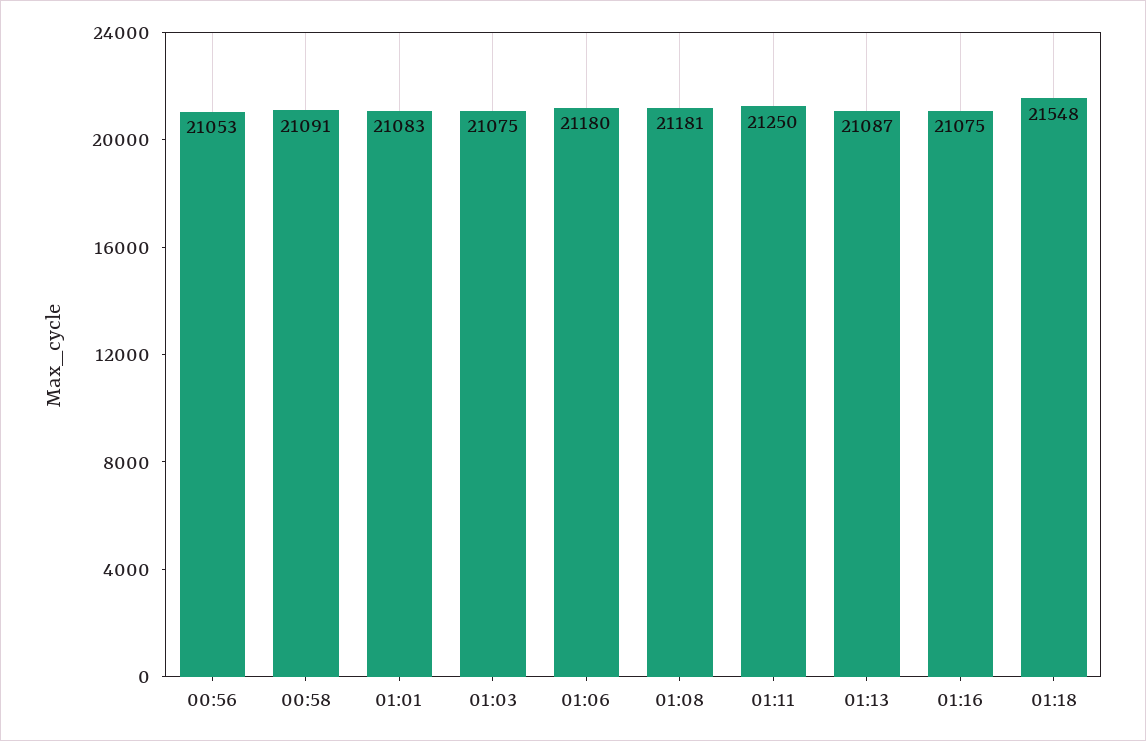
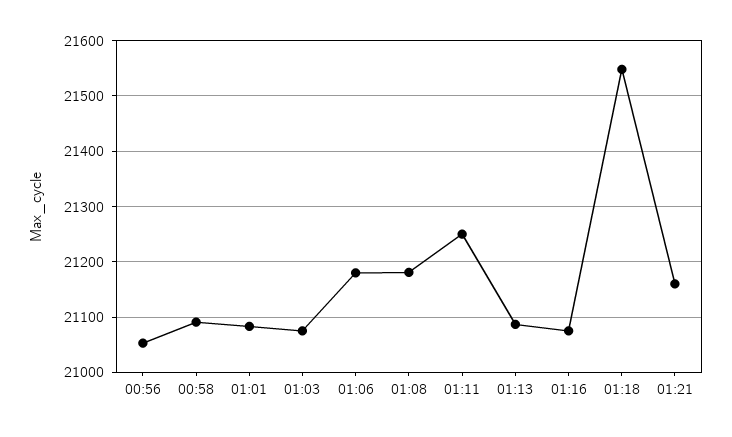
01:21: none -> 21160

